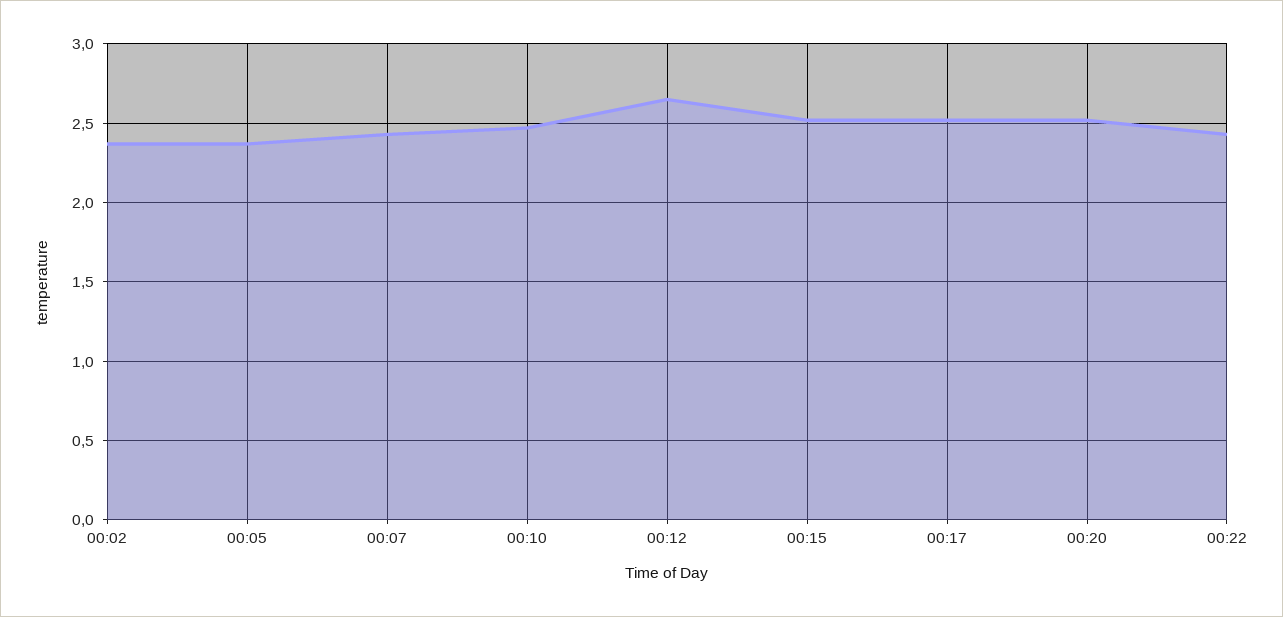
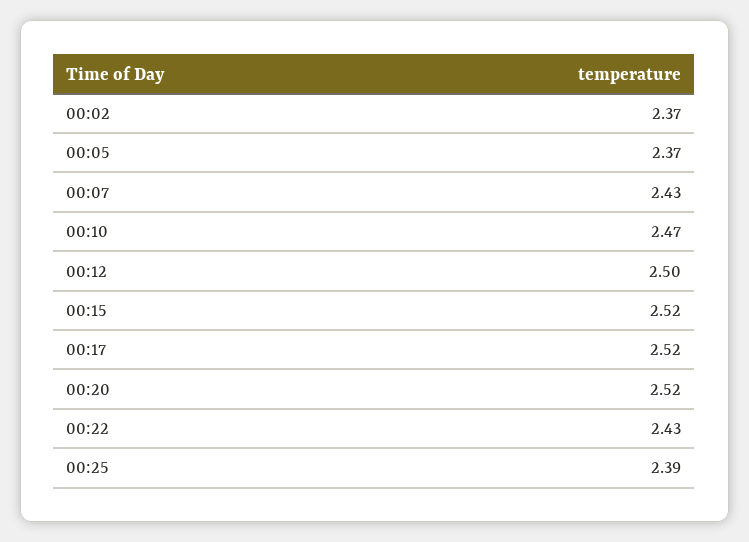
00:12: 2.65 -> 2.5
00:25: none -> 2.39

